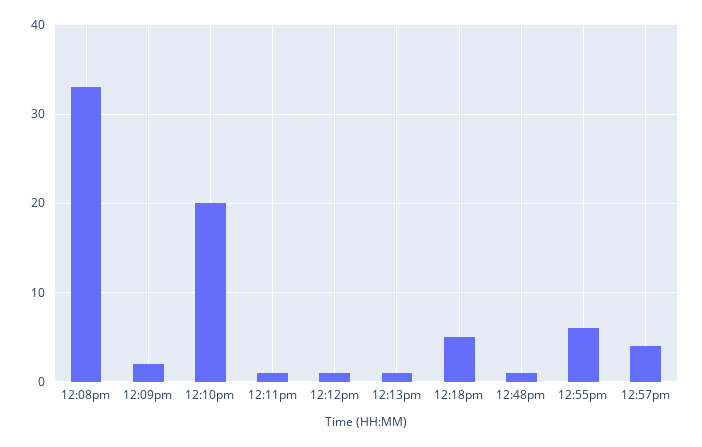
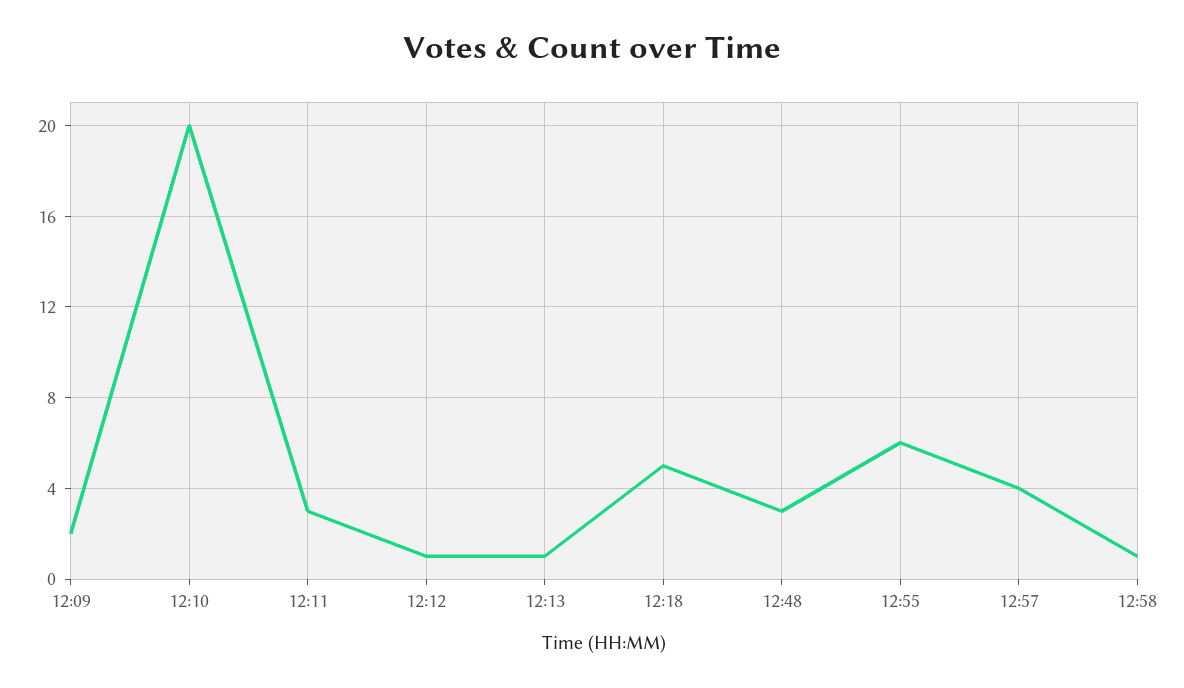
12:08pm: 33 -> none
12:11pm: 1 -> 3
12:48pm: 1 -> 3
12:58: none -> 1

